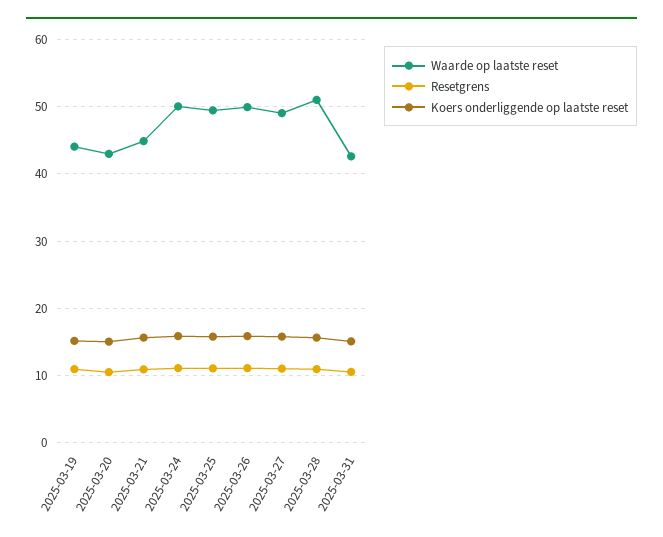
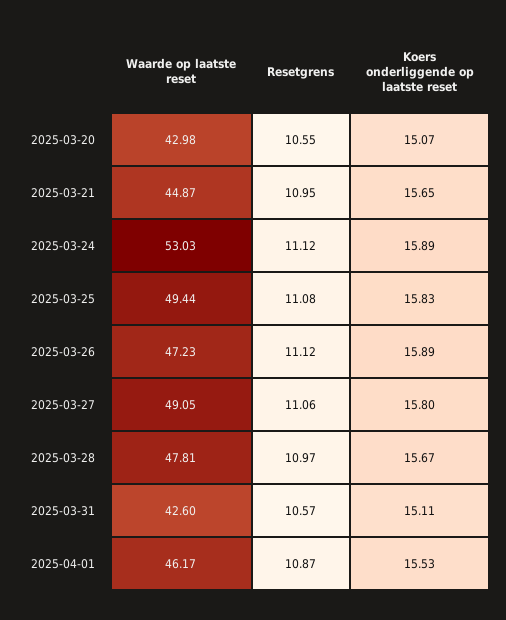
Waarde op laatste reset, 2025-03-19: 44 -> none
Resetgrens, 2025-03-19: 11 -> none
Koers onderliggende op laatste reset, 2025-03-19: 15 -> none
Waarde op laatste reset, 2025-03-24: 50 -> 53.03
Waarde op laatste reset, 2025-03-26: 50 -> 47.23
Waarde op laatste reset, 2025-03-28: 51 -> 47.81
Waarde op laatste reset, 2025-04-01: none -> 46.17
Resetgrens, 2025-04-01: none -> 10.87
Koers onderliggende op laatste reset, 2025-04-01: none -> 15.53

